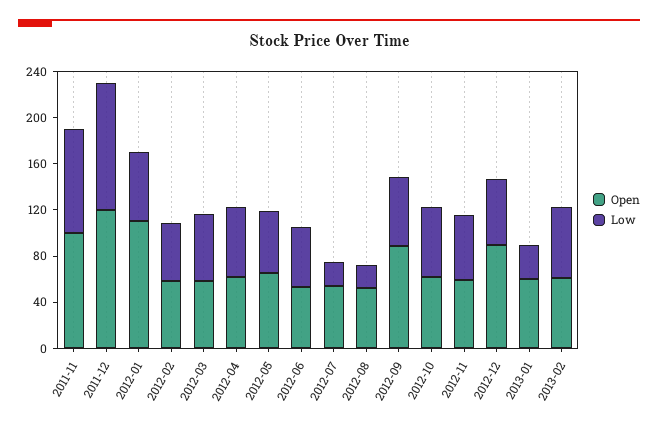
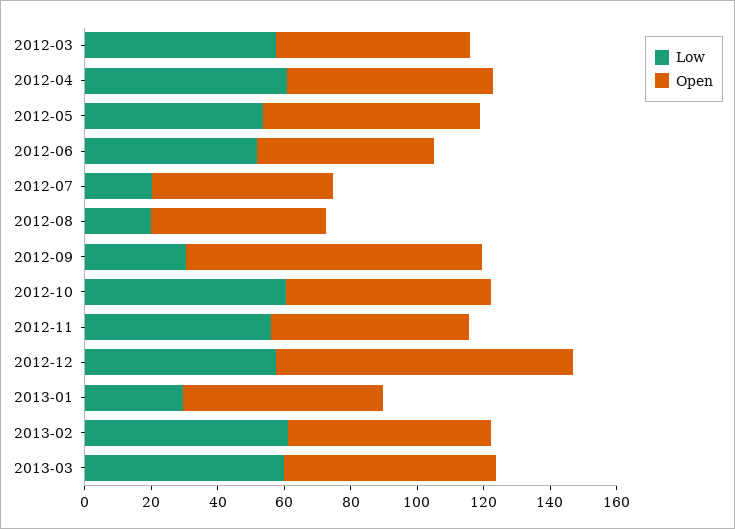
Open, 2011-11: 100 -> none
Low, 2011-11: 90 -> none
Open, 2011-12: 120 -> none
Low, 2011-12: 110 -> none
Open, 2012-01: 110 -> none
Low, 2012-01: 60 -> none
Open, 2012-02: 60 -> none
Low, 2012-02: 50 -> none
Low, 2012-09: 60 -> 30
Low, 2013-03: none -> 60
Open, 2013-03: none -> 65

